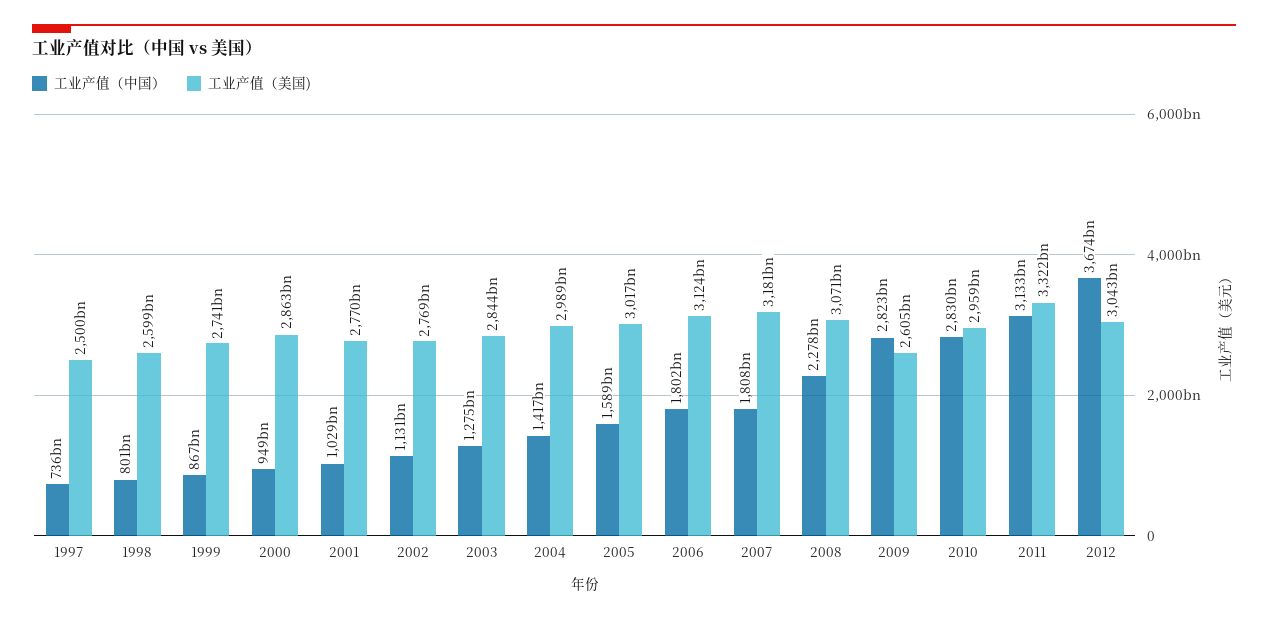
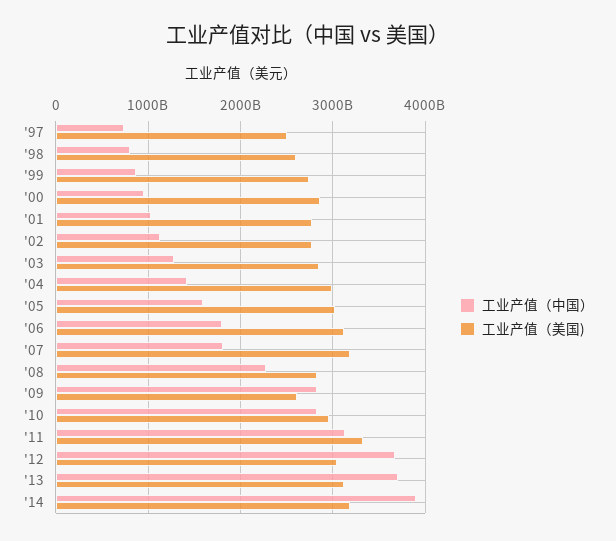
工业产值（美国), 2008: 3071000000000 -> 2800000000000
工业产值（中国）, '13: none -> 3700000000000
工业产值（美国), '13: none -> 3100000000000
工业产值（中国）, '14: none -> 3900000000000
工业产值（美国), '14: none -> 3200000000000

